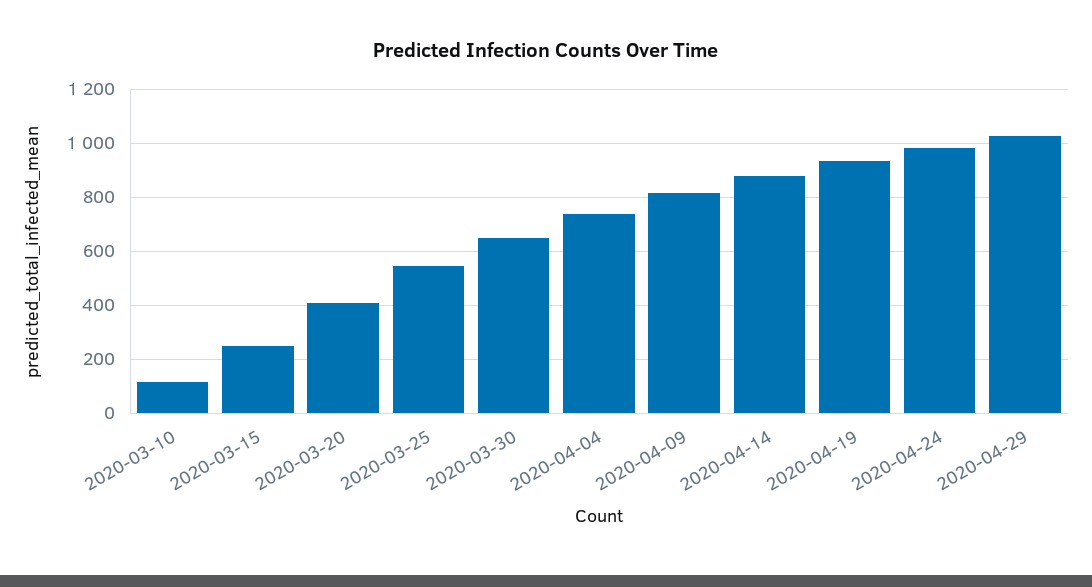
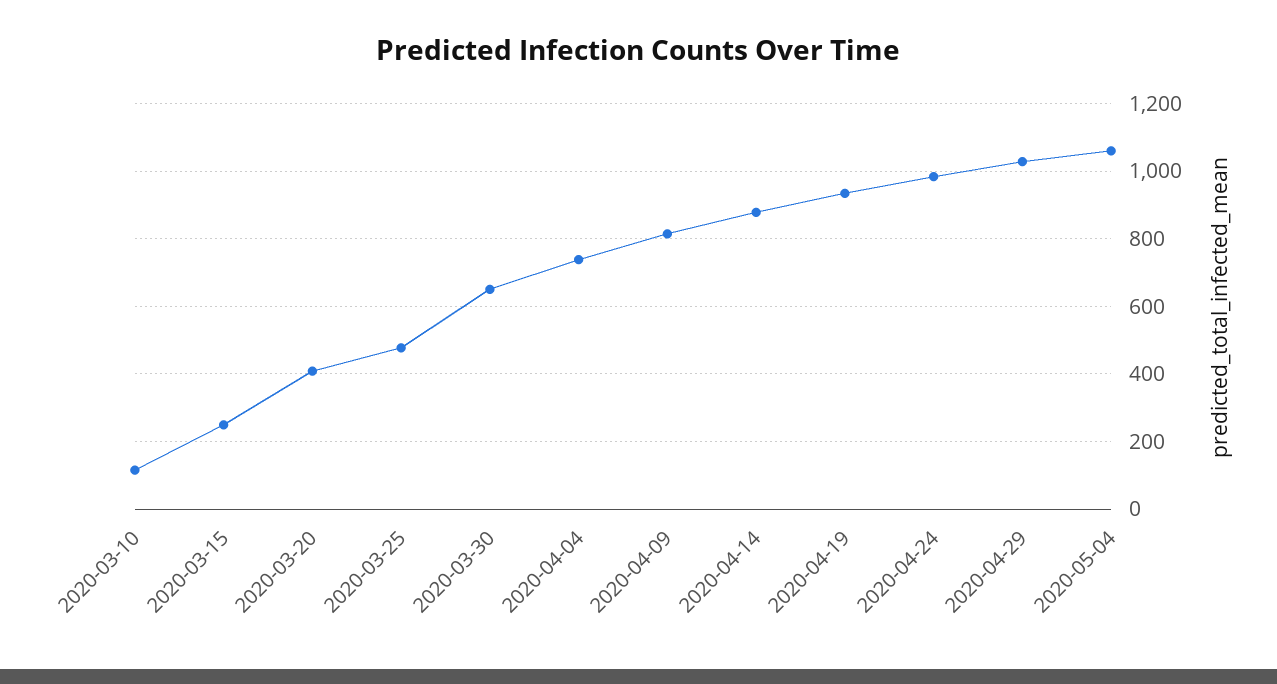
2020-03-25: 550 -> 480
2020-05-04: none -> 1060

